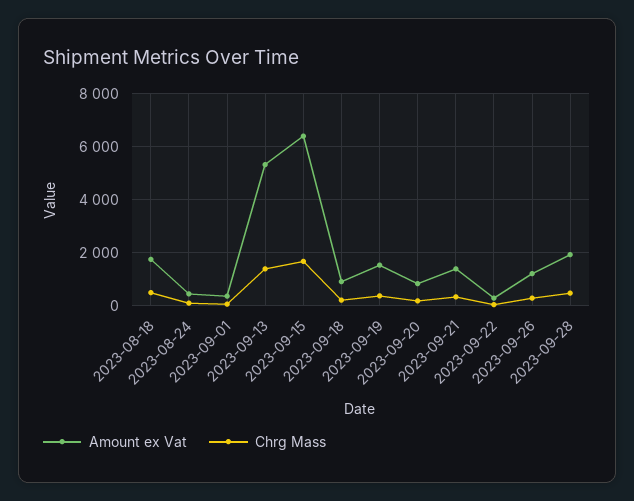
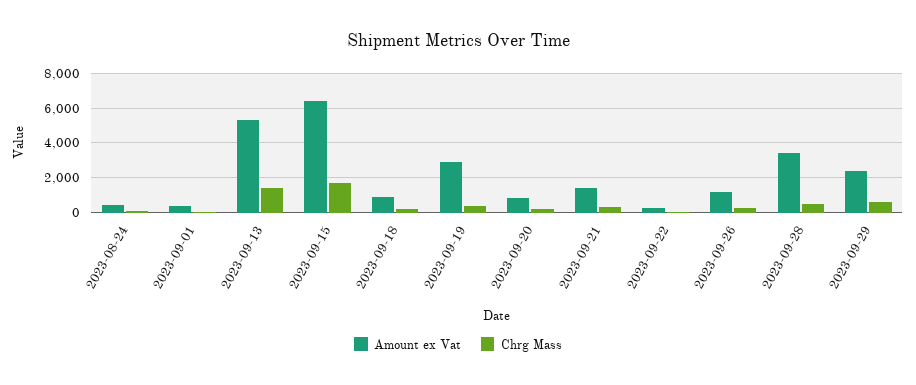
Amount ex Vat, 2023-08-18: 1750 -> none
Chrg Mass, 2023-08-18: 500 -> none
Amount ex Vat, 2023-09-19: 1500 -> 3000
Amount ex Vat, 2023-09-28: 2000 -> 3500
Amount ex Vat, 2023-09-29: none -> 2500
Chrg Mass, 2023-09-29: none -> 500

